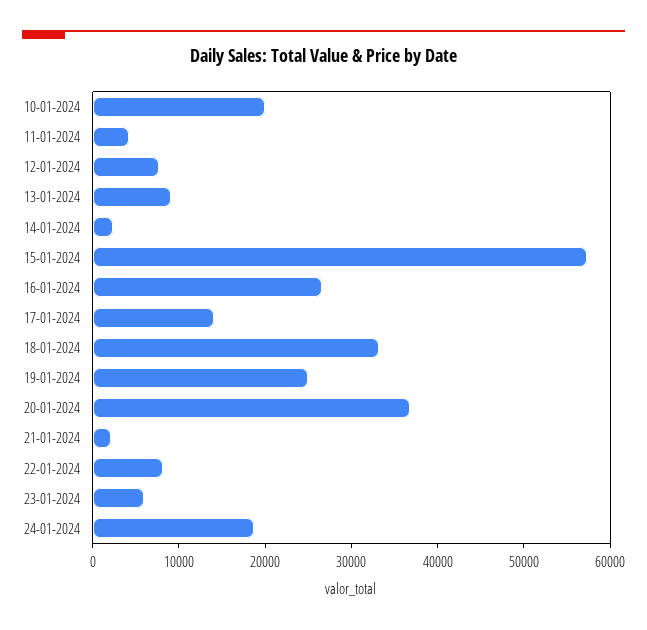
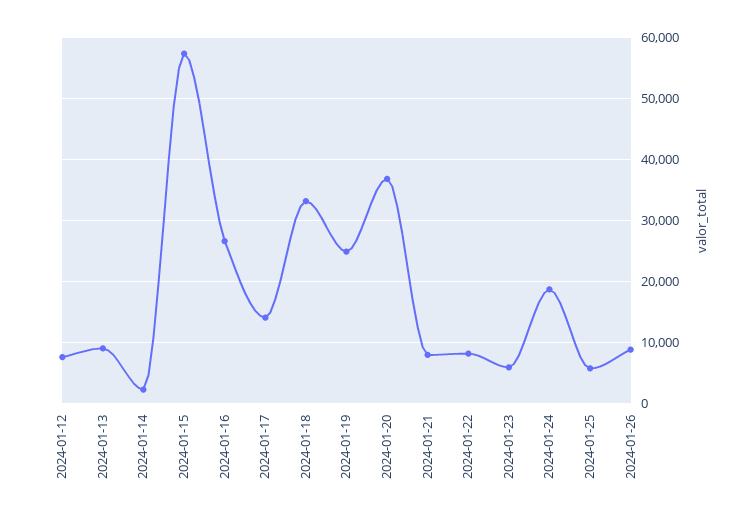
10-01-2024: 20000 -> none
11-01-2024: 4000 -> none
21-01-2024: 2000 -> 8000
2024-01-25: none -> 6000
2024-01-26: none -> 9000

